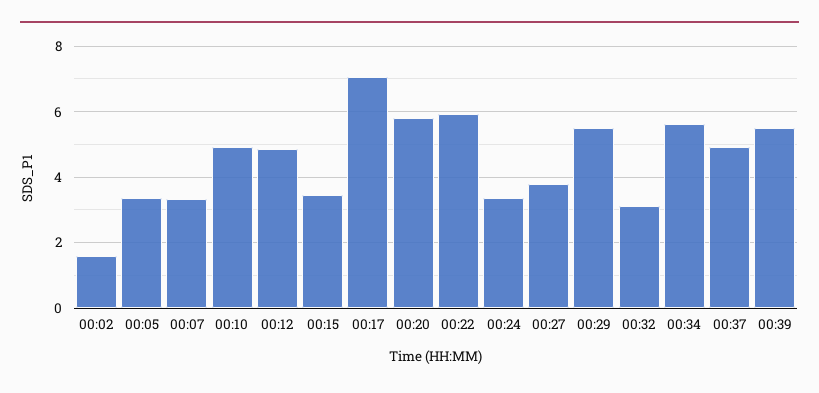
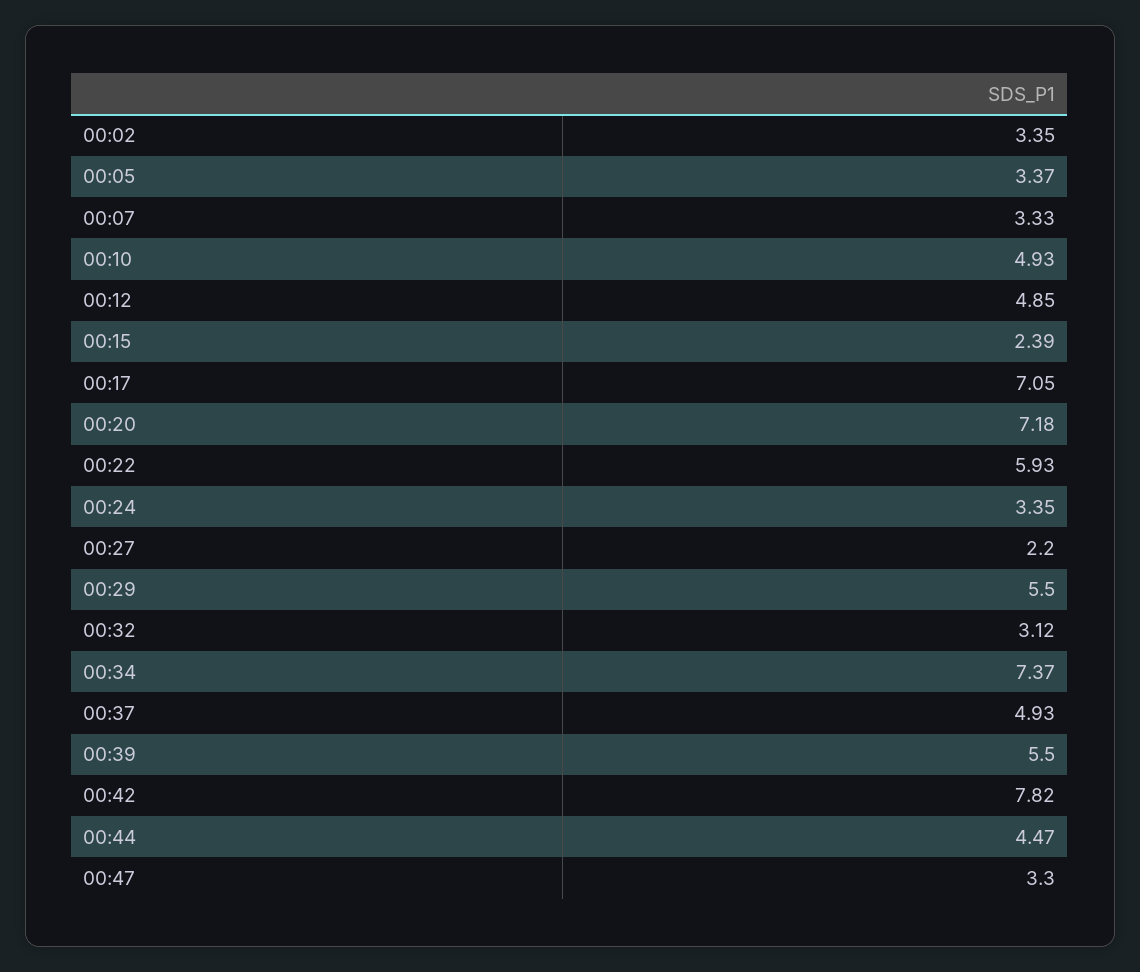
00:02: 1.6 -> 3.35
00:15: 3.4 -> 2.39
00:20: 5.8 -> 7.18
00:27: 3.8 -> 2.2
00:34: 5.6 -> 7.37
00:42: none -> 7.82
00:44: none -> 4.47
00:47: none -> 3.3

